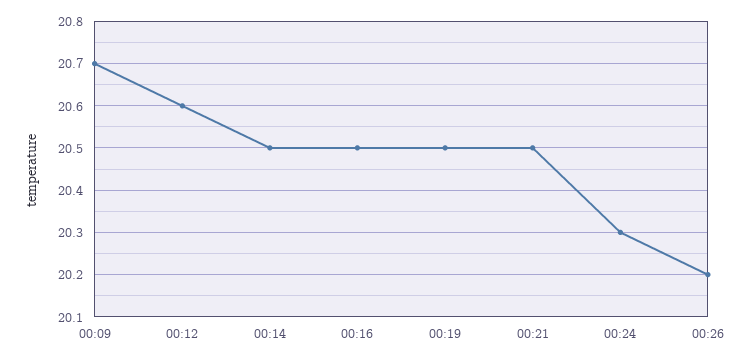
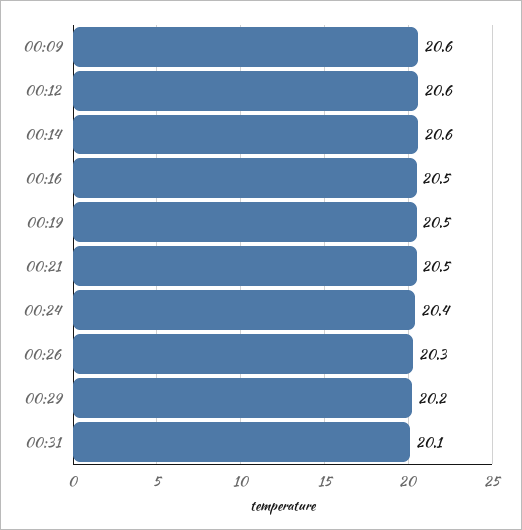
00:09: 20.7 -> 20.6
00:14: 20.5 -> 20.6
00:24: 20.3 -> 20.4
00:26: 20.2 -> 20.3
00:29: none -> 20.2
00:31: none -> 20.1

